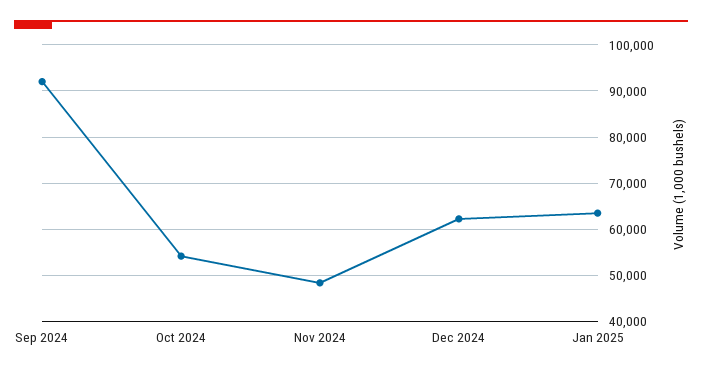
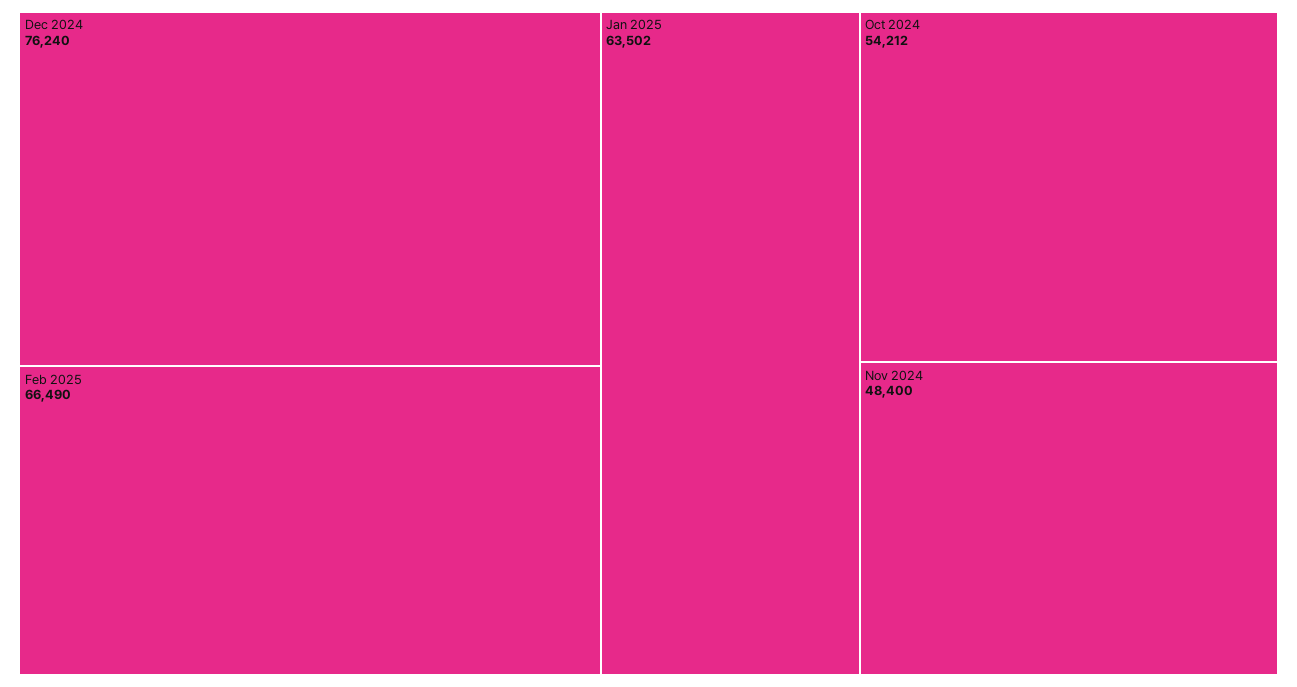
Sep 2024: 92000 -> none
Dec 2024: 62000 -> 76240
Feb 2025: none -> 66490

